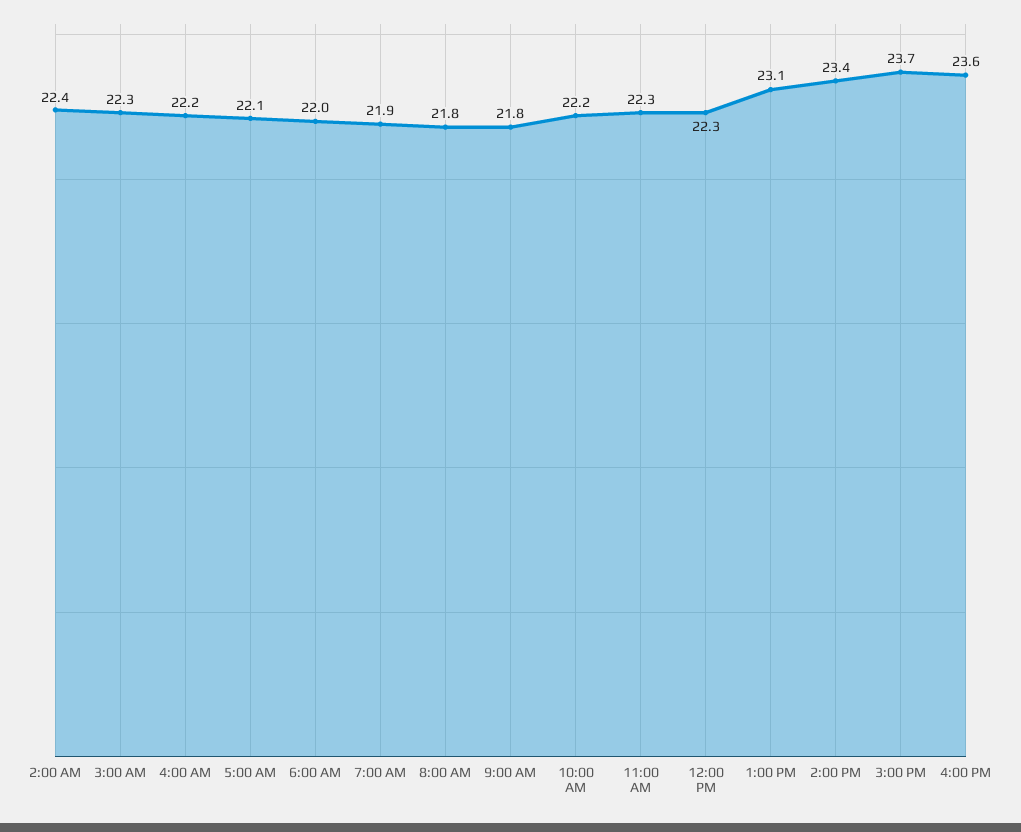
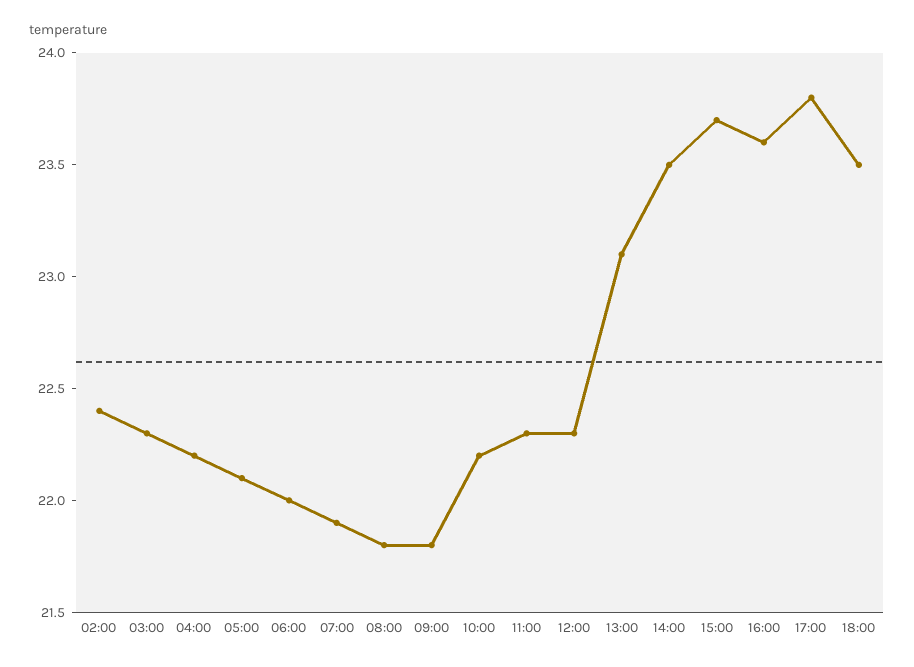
2:00 PM: 23.4 -> 23.5
17:00: none -> 23.8
18:00: none -> 23.5

